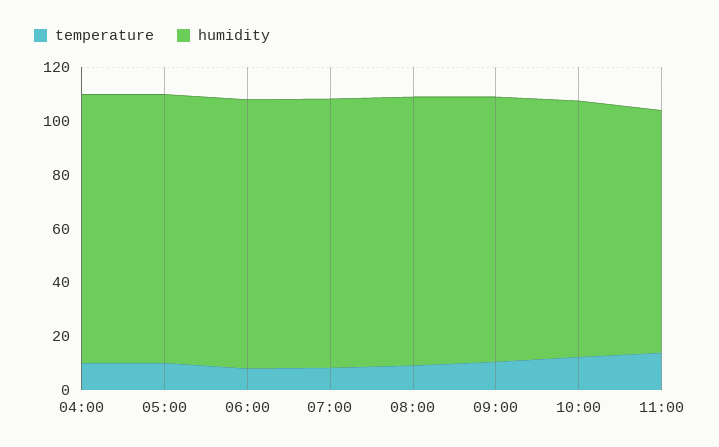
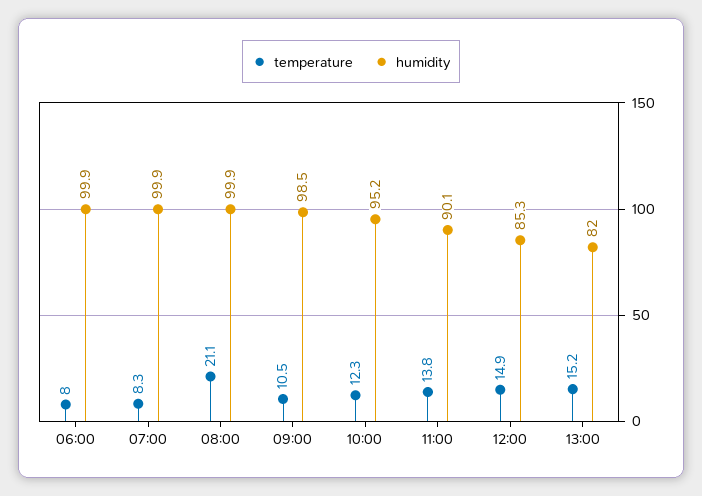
temperature, 04:00: 10 -> none
humidity, 04:00: 100 -> none
temperature, 05:00: 10 -> none
humidity, 05:00: 100 -> none
temperature, 08:00: 10 -> 21.1
temperature, 12:00: none -> 14.9
humidity, 12:00: none -> 85.3
temperature, 13:00: none -> 15.2
humidity, 13:00: none -> 82

